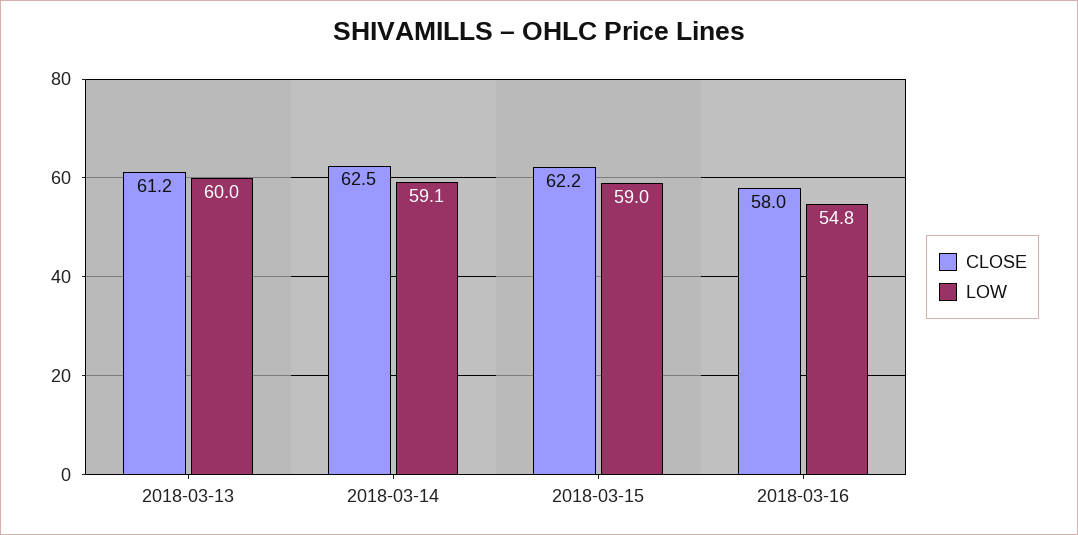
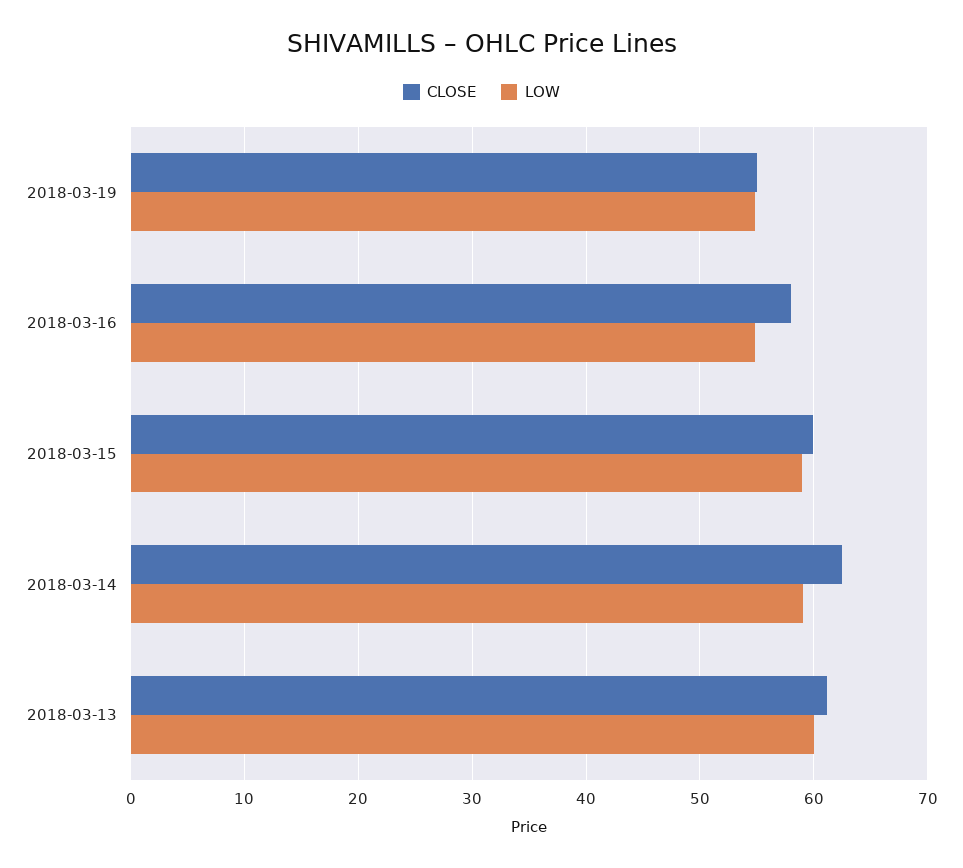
CLOSE, 2018-03-15: 62.2 -> 60
CLOSE, 2018-03-19: none -> 55
LOW, 2018-03-19: none -> 55

